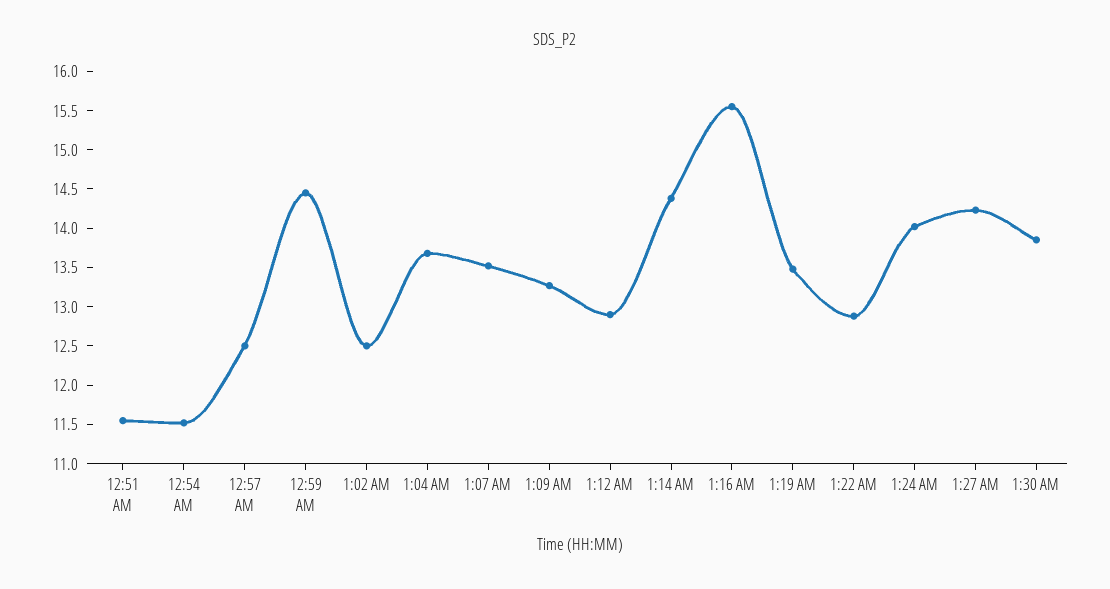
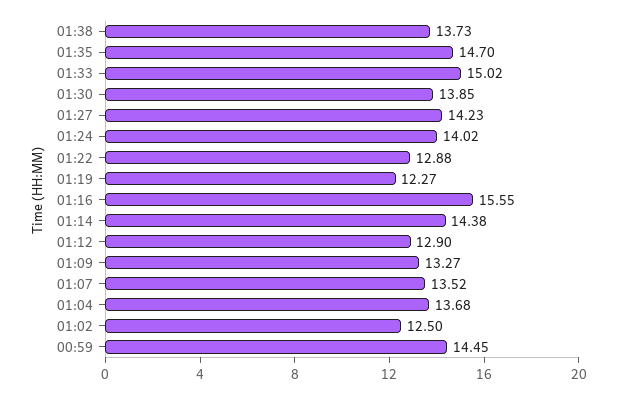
12:51 AM: 11.5 -> none
12:54 AM: 11.5 -> none
12:57 AM: 12.5 -> none
1:19 AM: 13.5 -> 12.27
01:38: none -> 13.73
01:35: none -> 14.7
01:33: none -> 15.02

